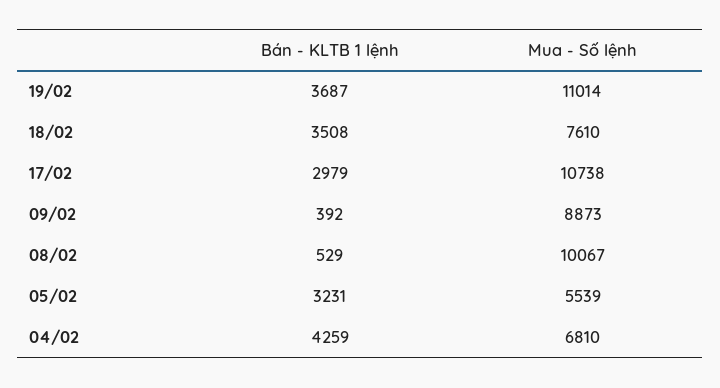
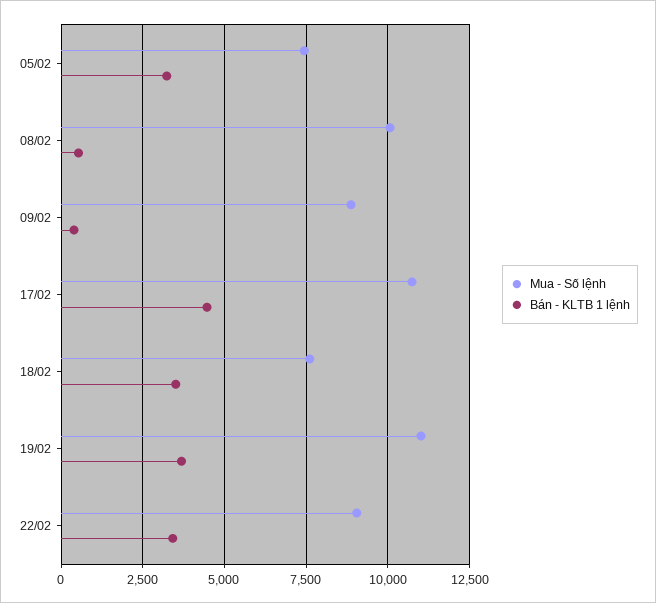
Bán - KLTB 1 lệnh, 17/02: 2979 -> 4500
Mua - Số lệnh, 05/02: 5539 -> 7500
Bán - KLTB 1 lệnh, 04/02: 4259 -> none
Mua - Số lệnh, 04/02: 6810 -> none
Mua - Số lệnh, 22/02: none -> 9000
Bán - KLTB 1 lệnh, 22/02: none -> 3500

